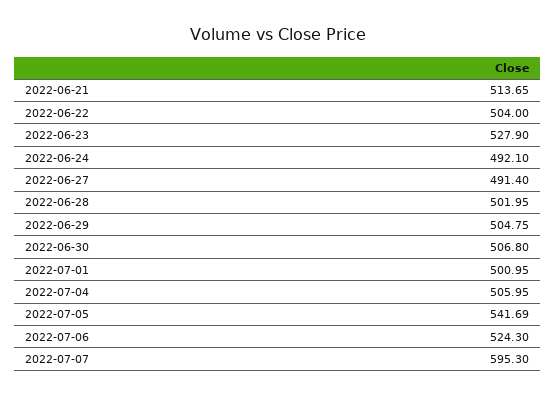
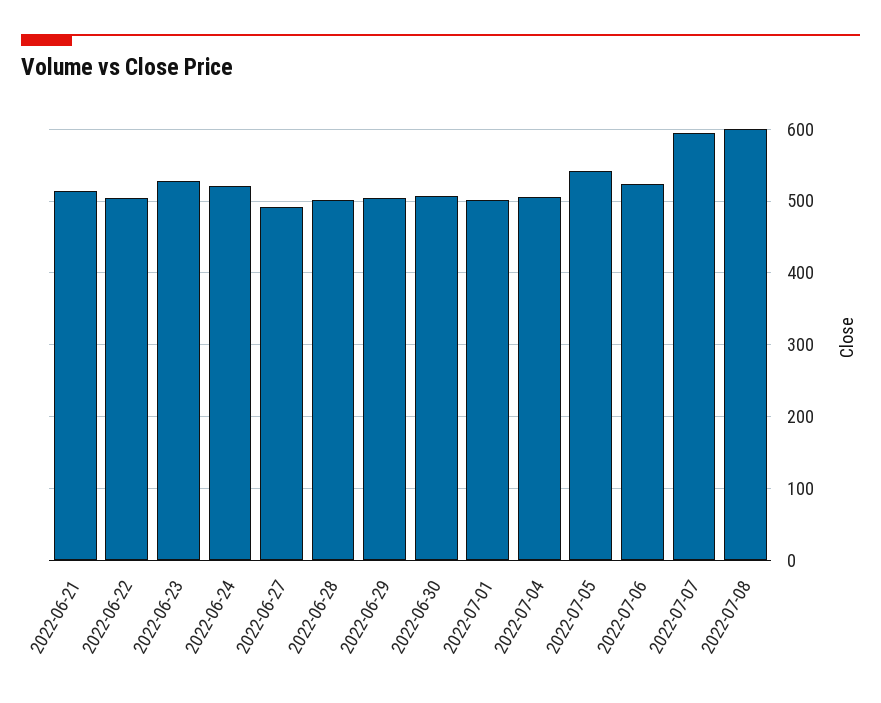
2022-06-24: 492.1 -> 520
2022-07-08: none -> 600

